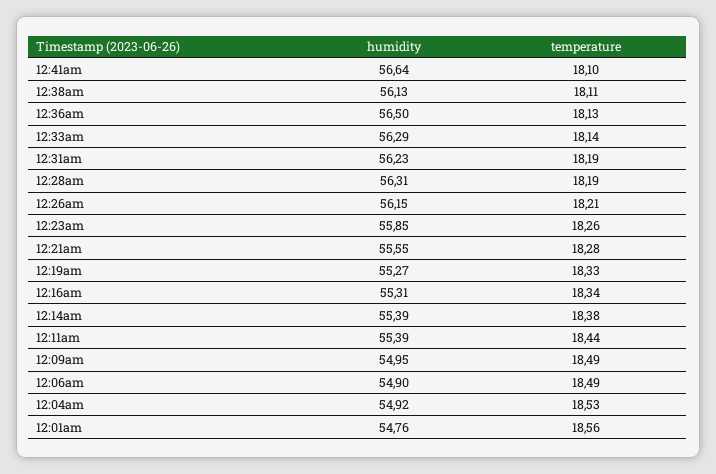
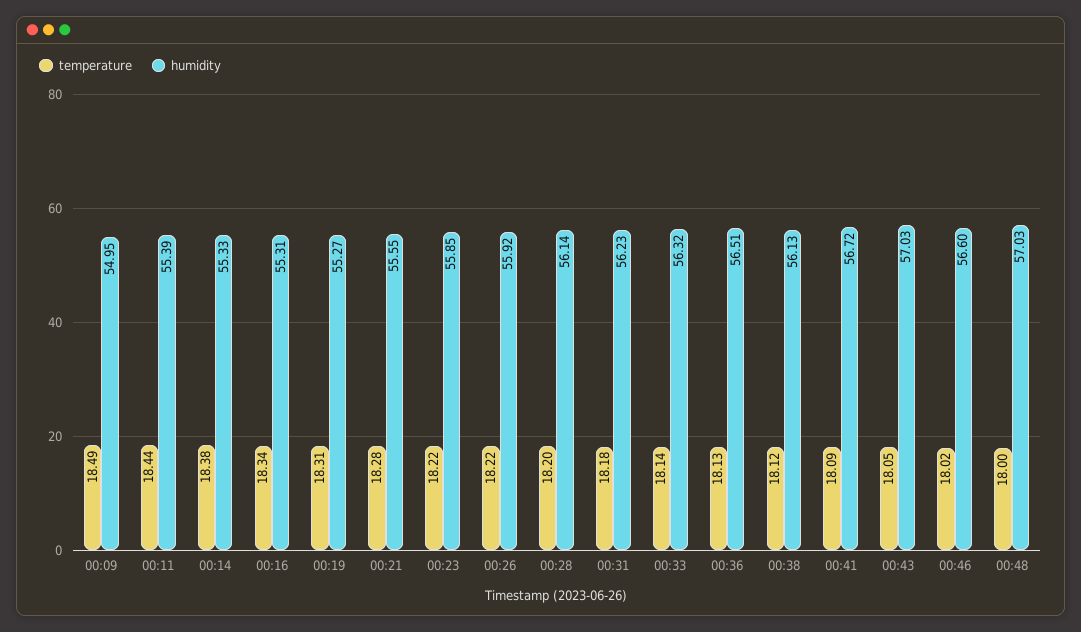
humidity, 12:41am: 56.64 -> 56.72
temperature, 12:41am: 18.1 -> 18.09
temperature, 12:38am: 18.11 -> 18.12
humidity, 12:36am: 56.5 -> 56.51
humidity, 12:33am: 56.29 -> 56.32
temperature, 12:31am: 18.19 -> 18.18
humidity, 12:28am: 56.31 -> 56.14
temperature, 12:28am: 18.19 -> 18.2
humidity, 12:26am: 56.15 -> 55.92
temperature, 12:26am: 18.21 -> 18.22
temperature, 12:23am: 18.26 -> 18.22
temperature, 12:19am: 18.33 -> 18.31
humidity, 12:14am: 55.39 -> 55.33
humidity, 12:06am: 54.9 -> none
temperature, 12:06am: 18.49 -> none
humidity, 12:04am: 54.92 -> none
temperature, 12:04am: 18.53 -> none
humidity, 12:01am: 54.76 -> none
temperature, 12:01am: 18.56 -> none
temperature, 00:43: none -> 18.05
humidity, 00:43: none -> 57.03
temperature, 00:46: none -> 18.02
humidity, 00:46: none -> 56.6
temperature, 00:48: none -> 18
humidity, 00:48: none -> 57.03

